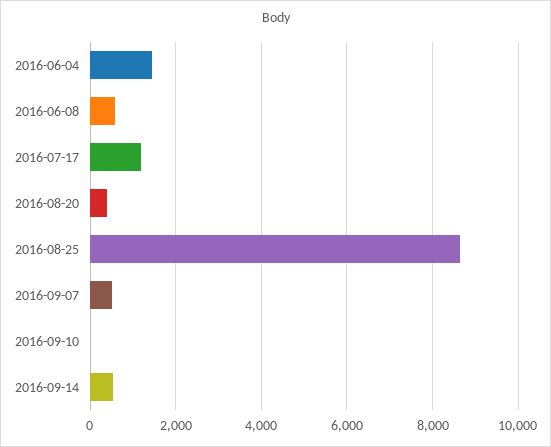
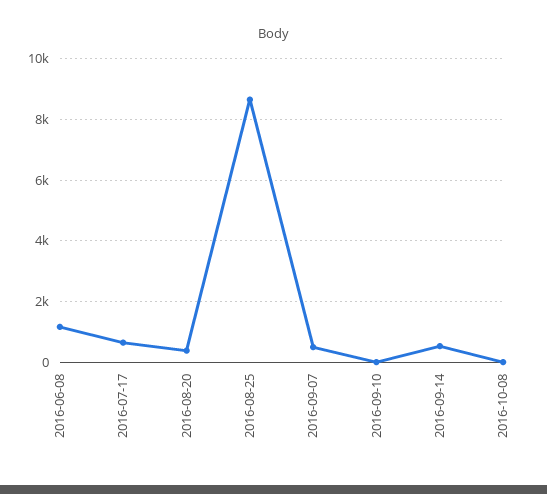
2016-06-04: 1400 -> none
2016-06-08: 600 -> 1200
2016-07-17: 1200 -> 600
2016-10-08: none -> 0

